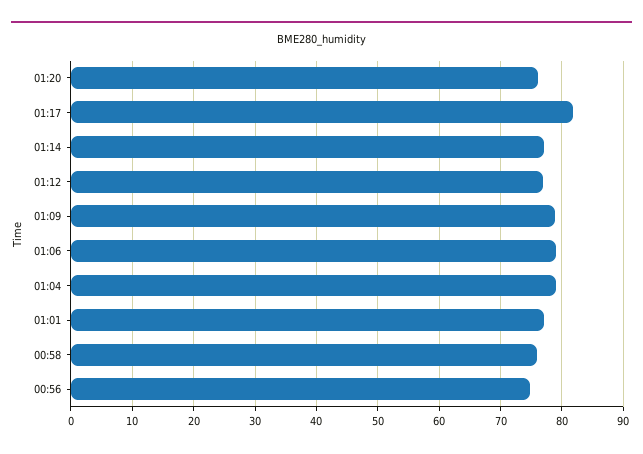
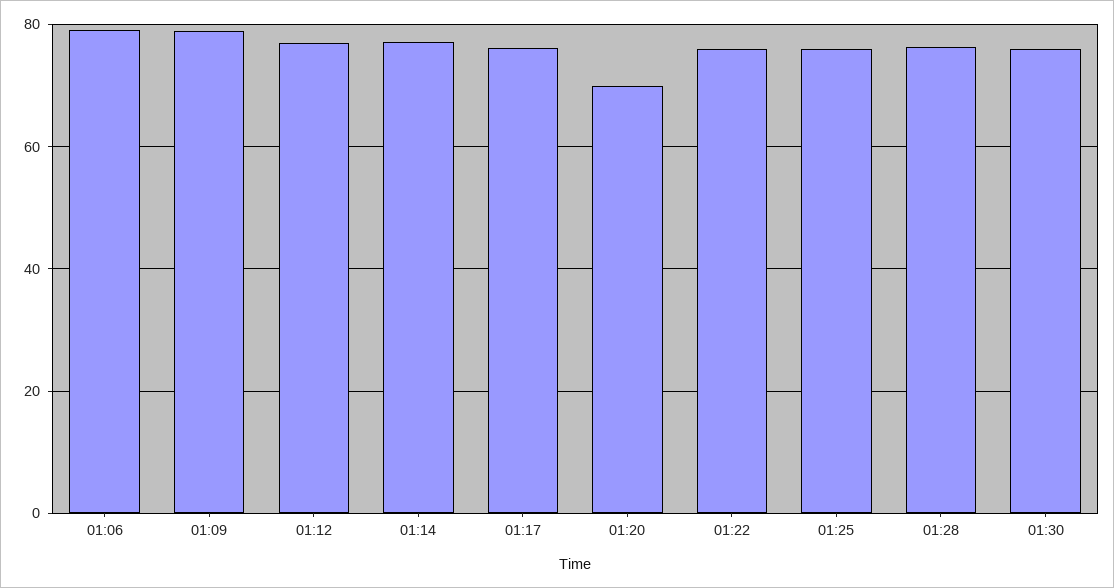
01:20: 76 -> 70
01:17: 82 -> 76
01:04: 79 -> none
01:01: 77 -> none
00:58: 76 -> none
00:56: 75 -> none
01:22: none -> 76
01:25: none -> 76
01:28: none -> 76
01:30: none -> 76

